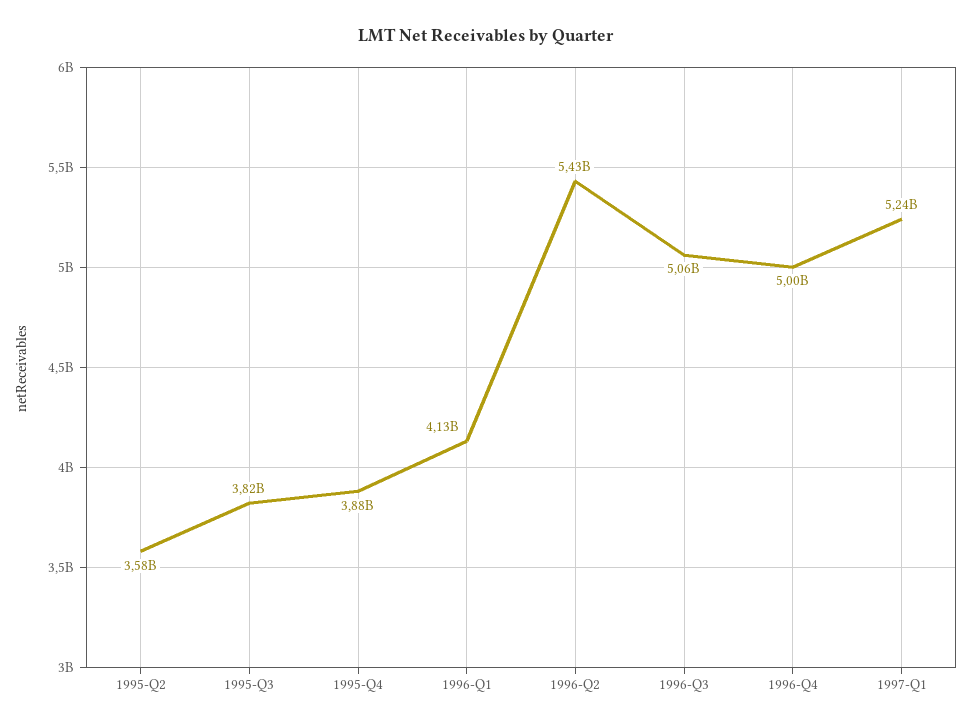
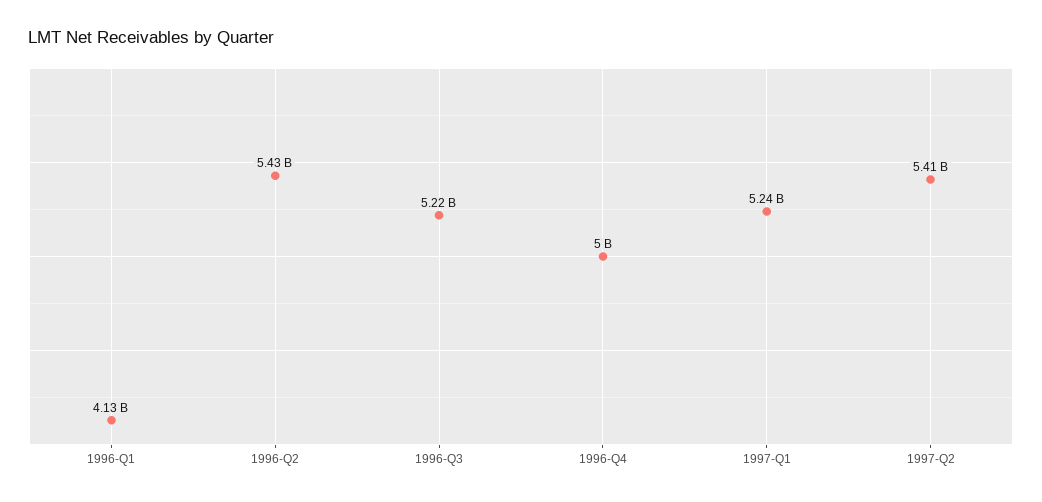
1995-Q2: 3580000000 -> none
1995-Q3: 3820000000 -> none
1995-Q4: 3880000000 -> none
1996-Q3: 5060000000 -> 5220000000
1997-Q2: none -> 5410000000

